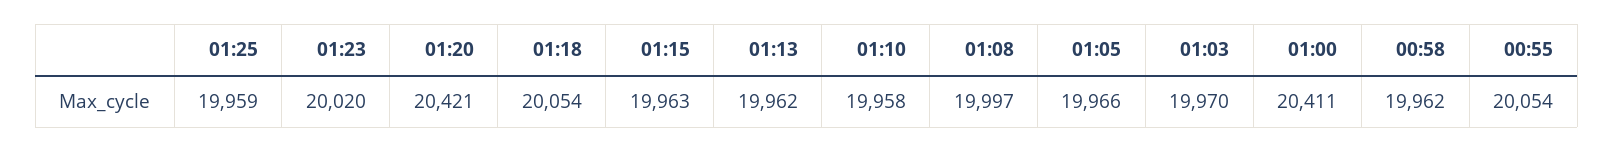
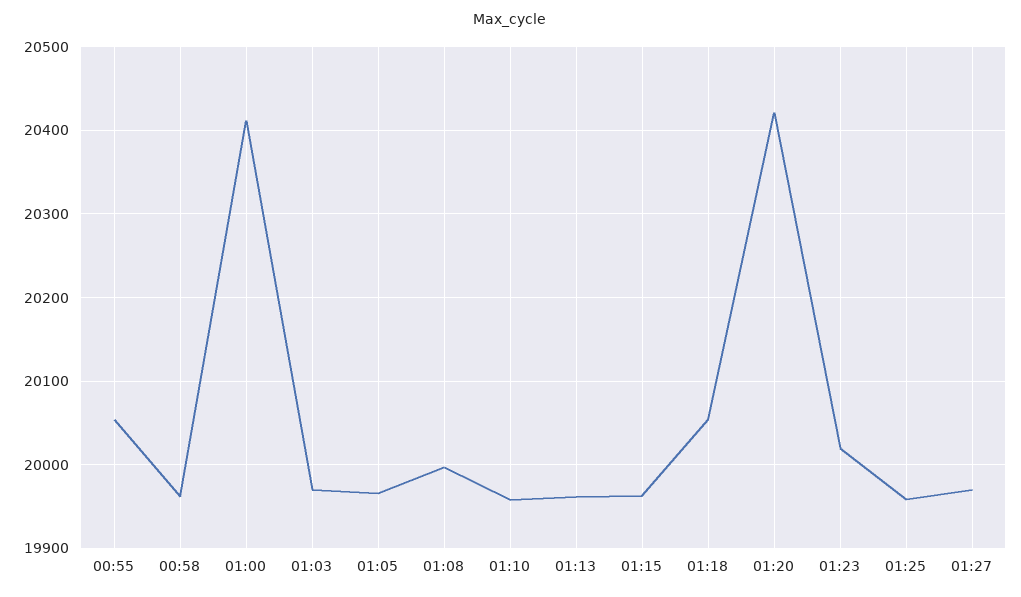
01:27: none -> 19970

